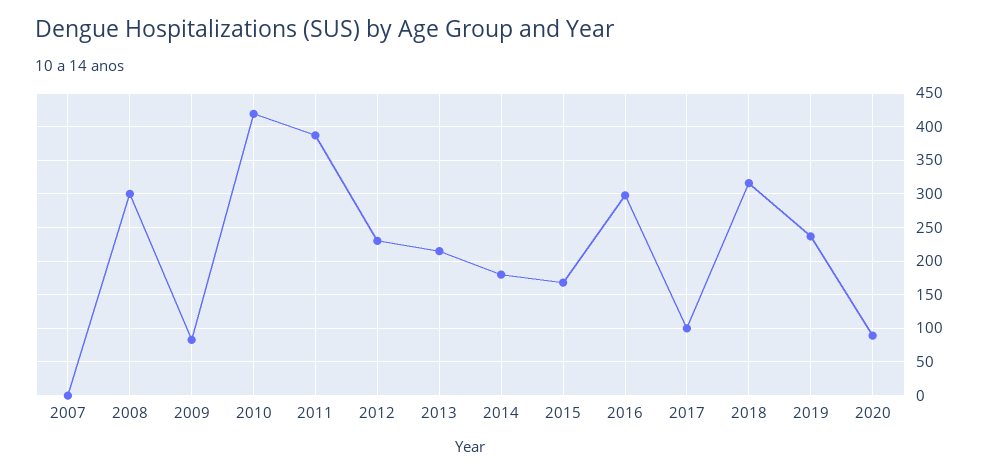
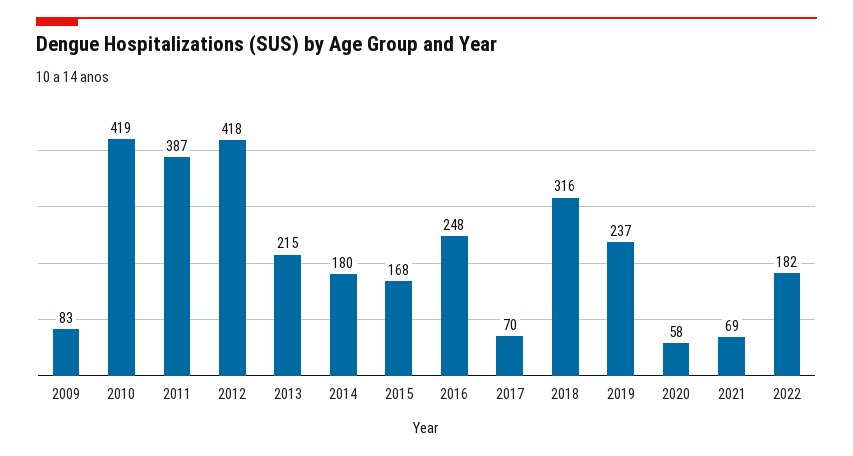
2007: 0 -> none
2008: 300 -> none
2012: 230 -> 418
2016: 300 -> 248
2017: 100 -> 70
2020: 90 -> 58
2021: none -> 69
2022: none -> 182

